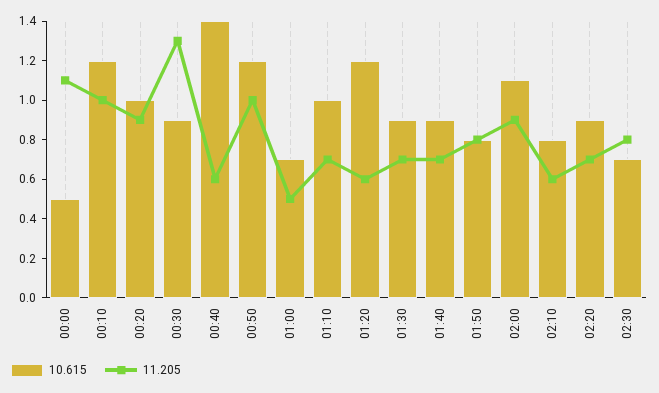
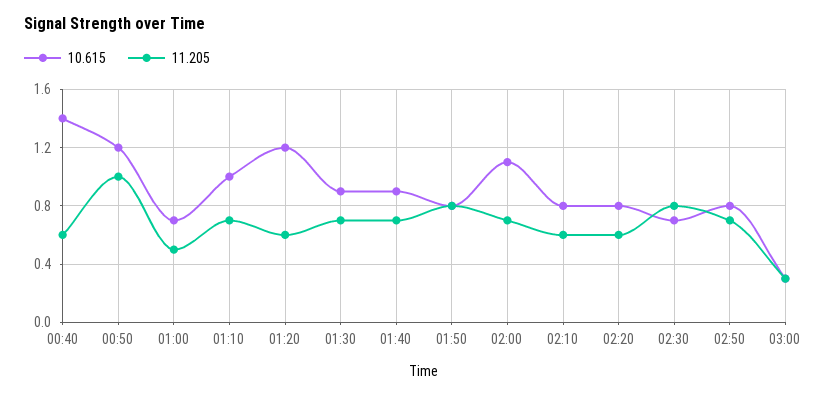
10.615, 00:00: 0.5 -> none
11.205, 00:00: 1.1 -> none
10.615, 00:10: 1.2 -> none
11.205, 00:10: 1 -> none
10.615, 00:20: 1 -> none
11.205, 00:20: 0.9 -> none
10.615, 00:30: 0.9 -> none
11.205, 00:30: 1.3 -> none
11.205, 02:00: 0.9 -> 0.7
10.615, 02:20: 0.9 -> 0.8
11.205, 02:20: 0.7 -> 0.6
10.615, 02:50: none -> 0.8
11.205, 02:50: none -> 0.7
10.615, 03:00: none -> 0.3
11.205, 03:00: none -> 0.3

